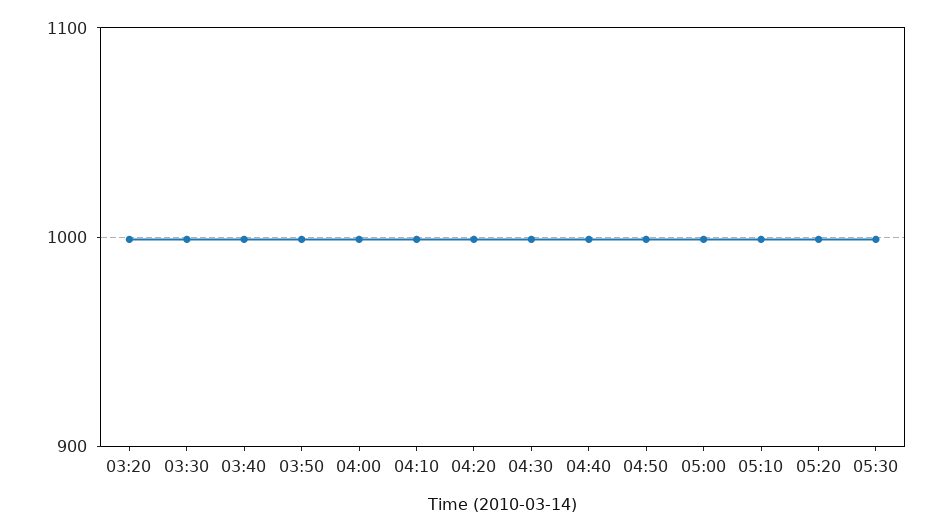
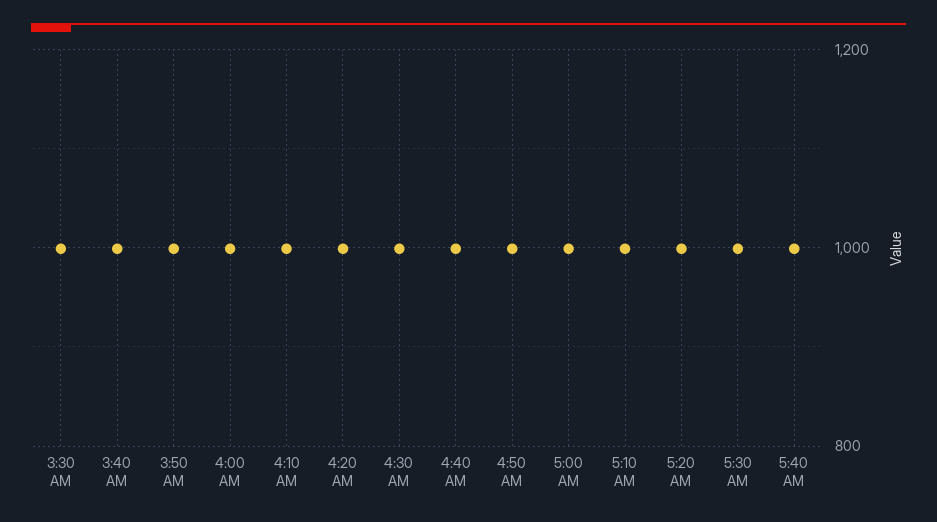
03:20: 1000 -> none
5:40 AM: none -> 1000

